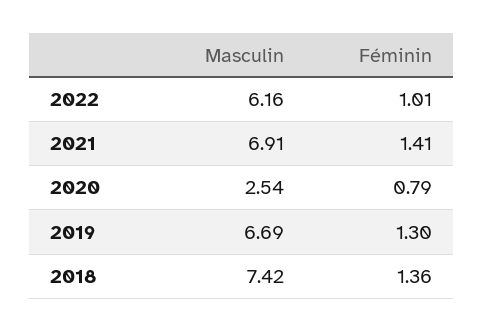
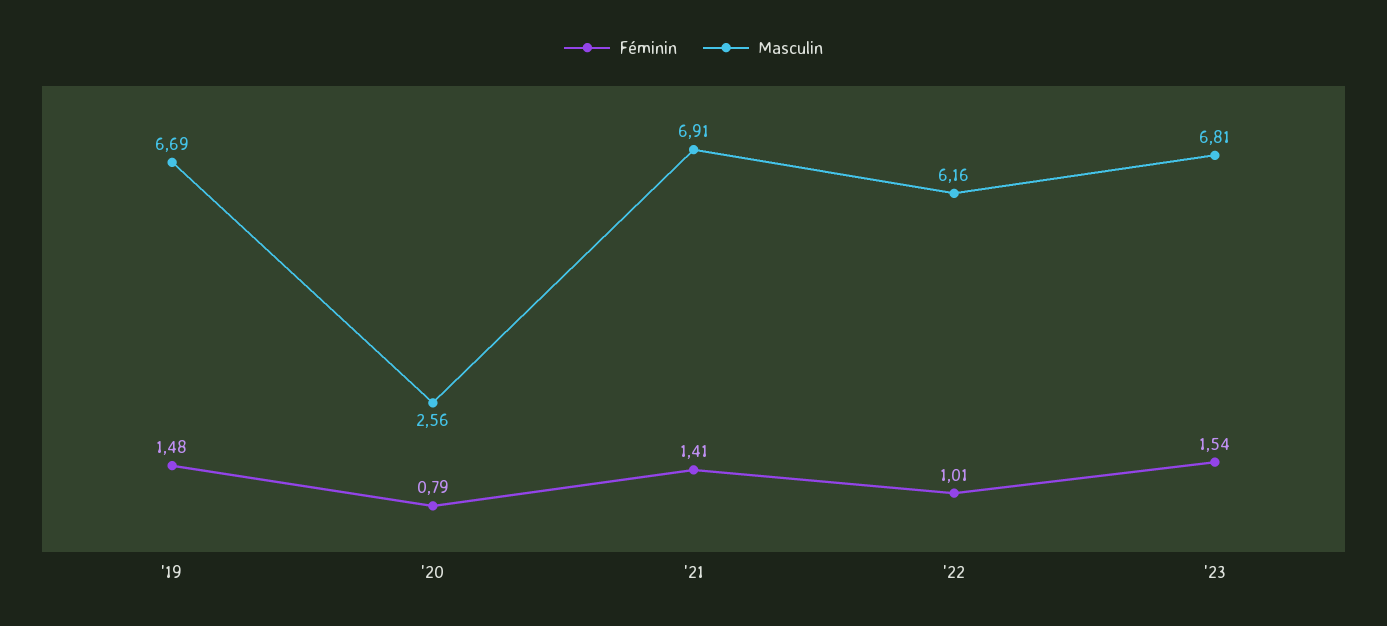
Masculin, 2020: 2.54 -> 2.56
Féminin, 2019: 1.3 -> 1.48
Masculin, 2018: 7.42 -> none
Féminin, 2018: 1.36 -> none
Féminin, '23: none -> 1.54
Masculin, '23: none -> 6.81

